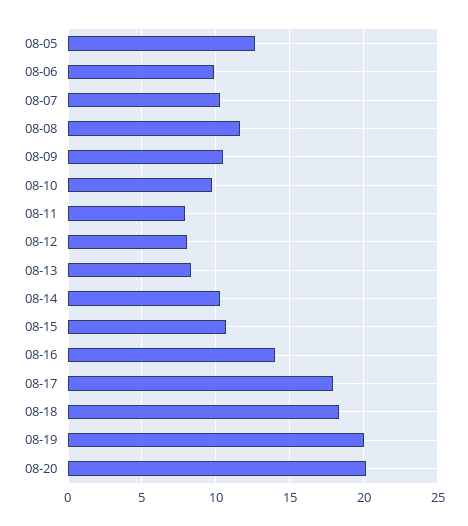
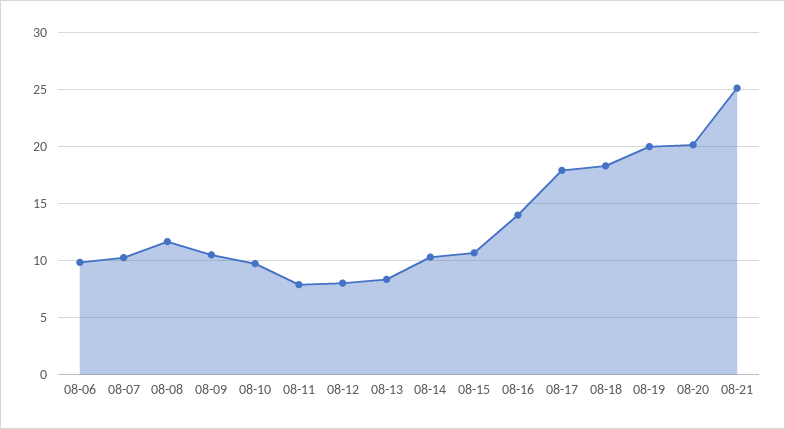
08-05: 12.5 -> none
08-21: none -> 25

